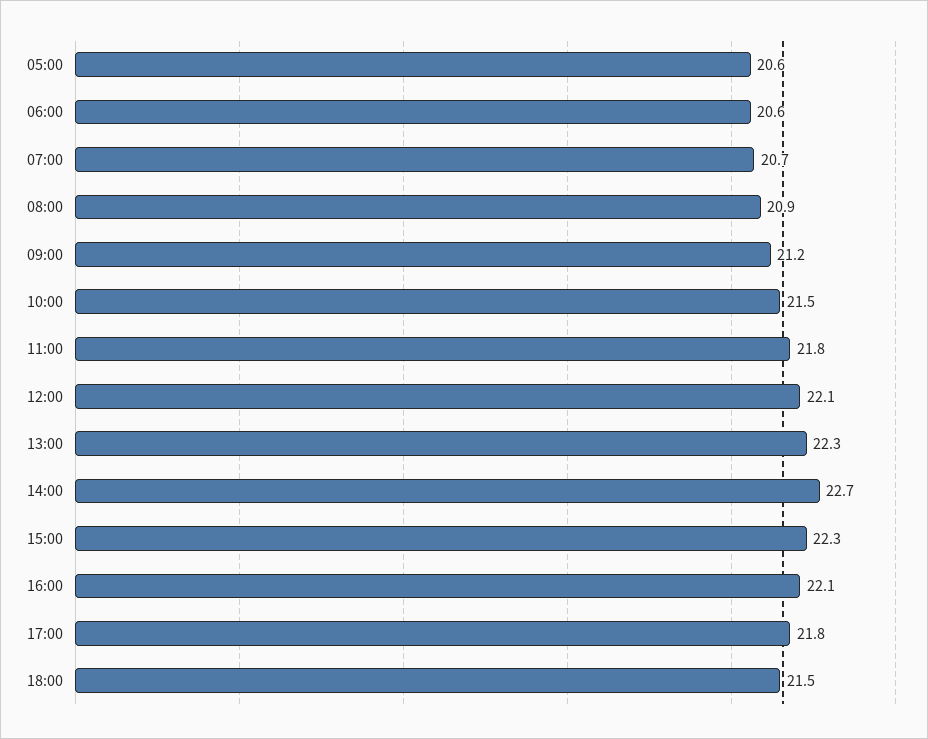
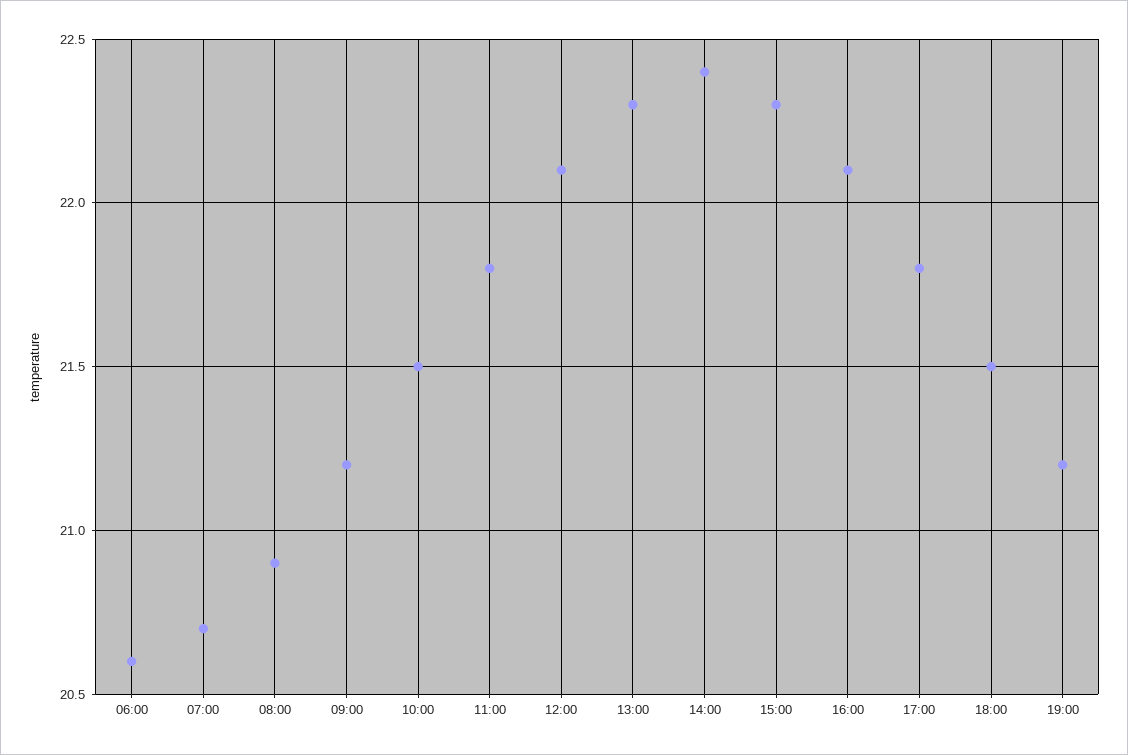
05:00: 20.6 -> none
14:00: 22.7 -> 22.4
19:00: none -> 21.2

